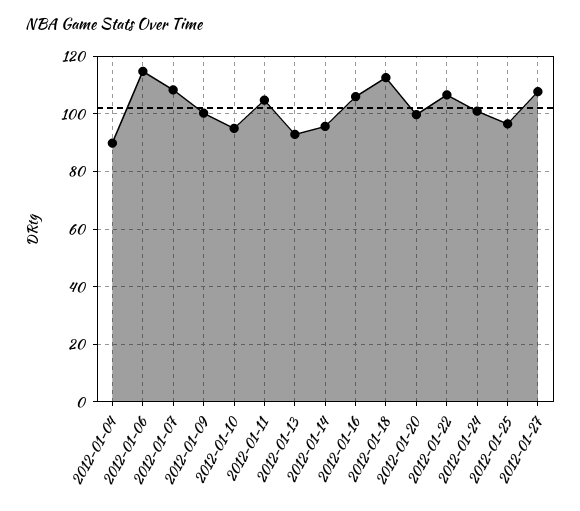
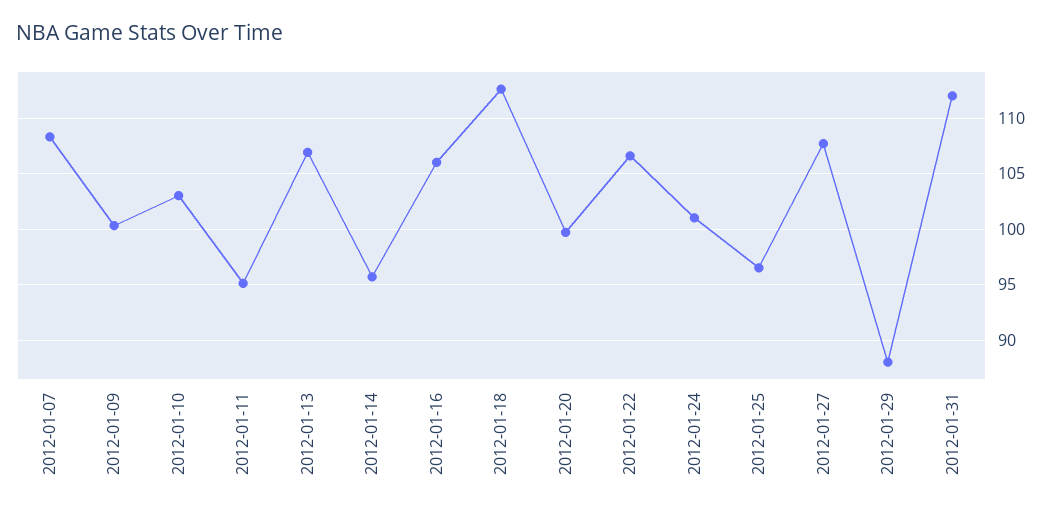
2012-01-04: 90 -> none
2012-01-06: 115 -> none
2012-01-10: 95 -> 103
2012-01-11: 105 -> 95
2012-01-13: 92.5 -> 107
2012-01-29: none -> 88
2012-01-31: none -> 112

